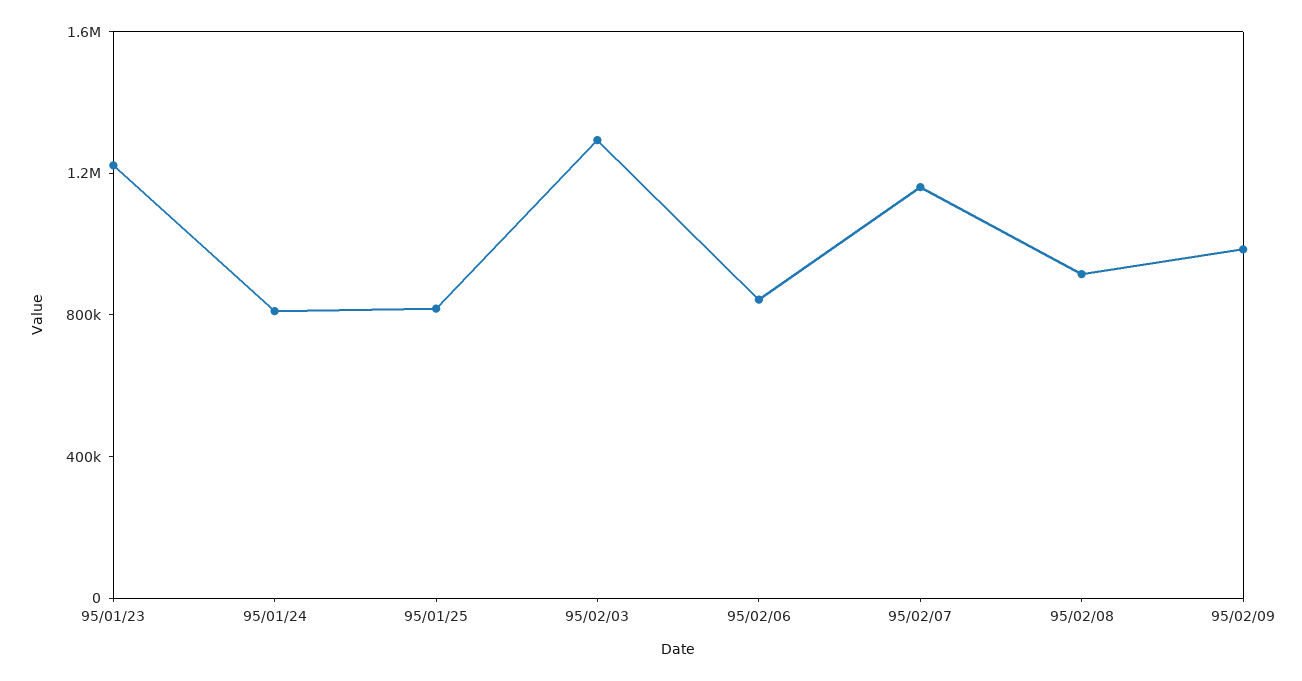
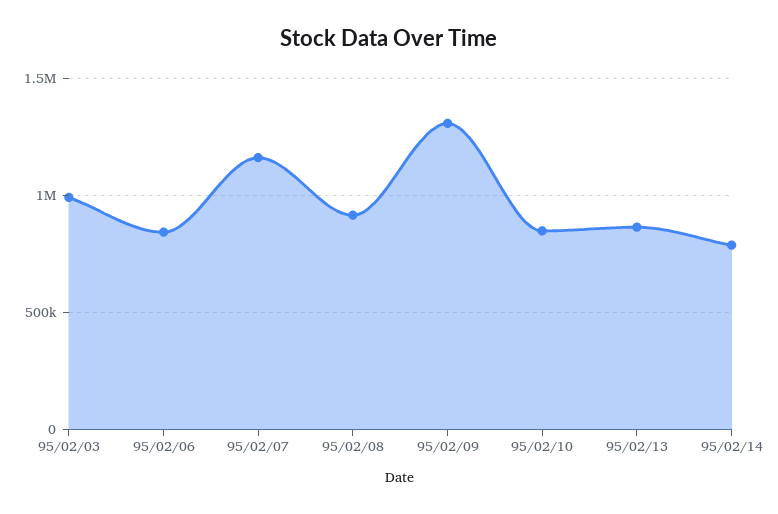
95/01/23: 1200000 -> none
95/01/24: 800000 -> none
95/01/25: 800000 -> none
95/02/03: 1300000 -> 1000000
95/02/09: 1000000 -> 1300000
95/02/10: none -> 850000
95/02/13: none -> 850000
95/02/14: none -> 800000

